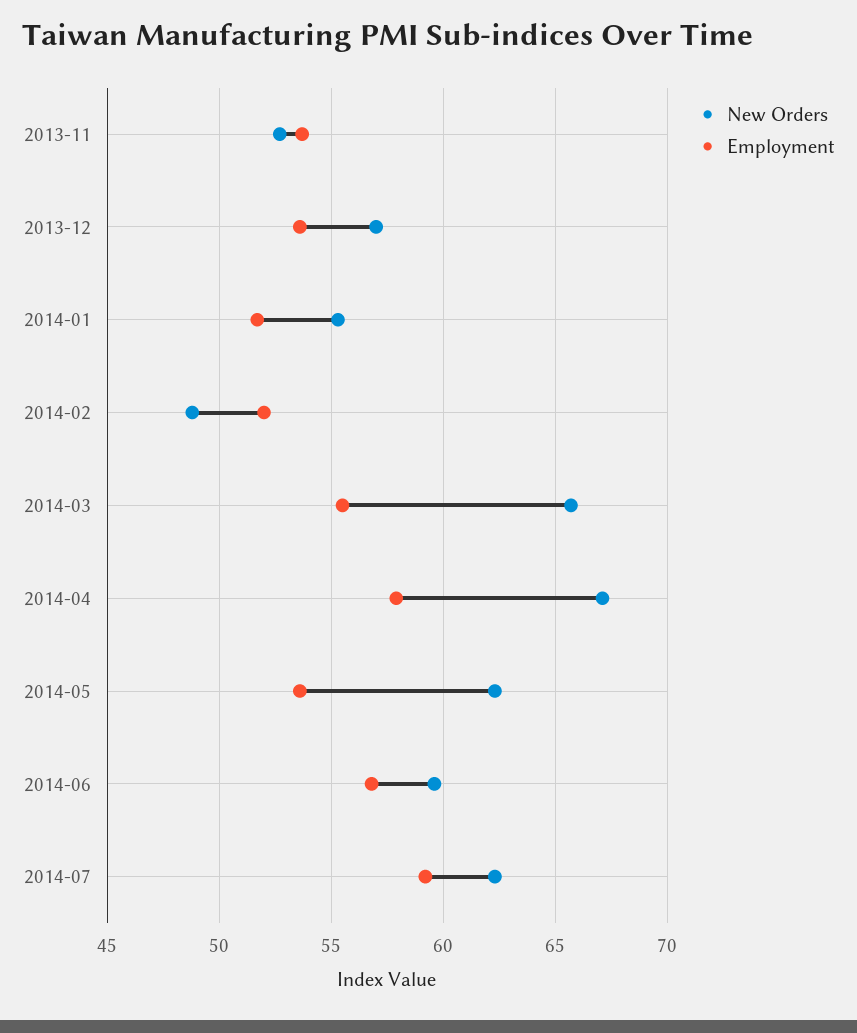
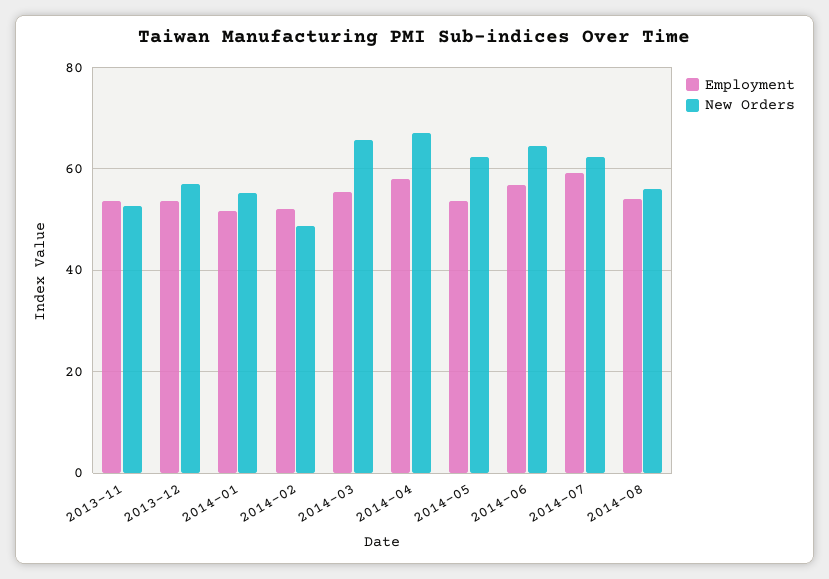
New Orders, 2014-06: 59.5 -> 64
Employment, 2014-08: none -> 54
New Orders, 2014-08: none -> 56

